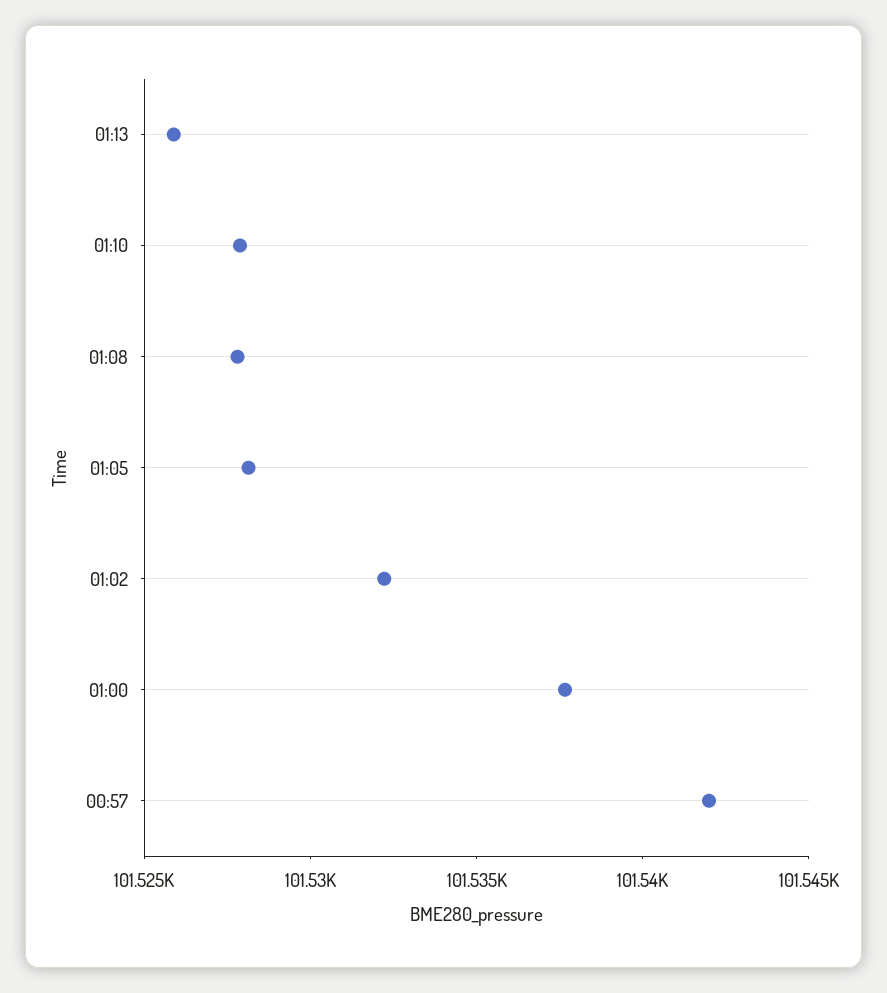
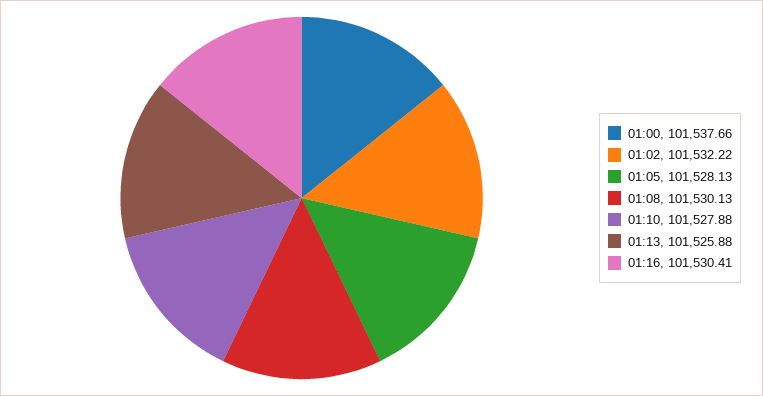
01:08: 101528 -> 101530.13
00:57: 101542 -> none
01:16: none -> 101530.41

